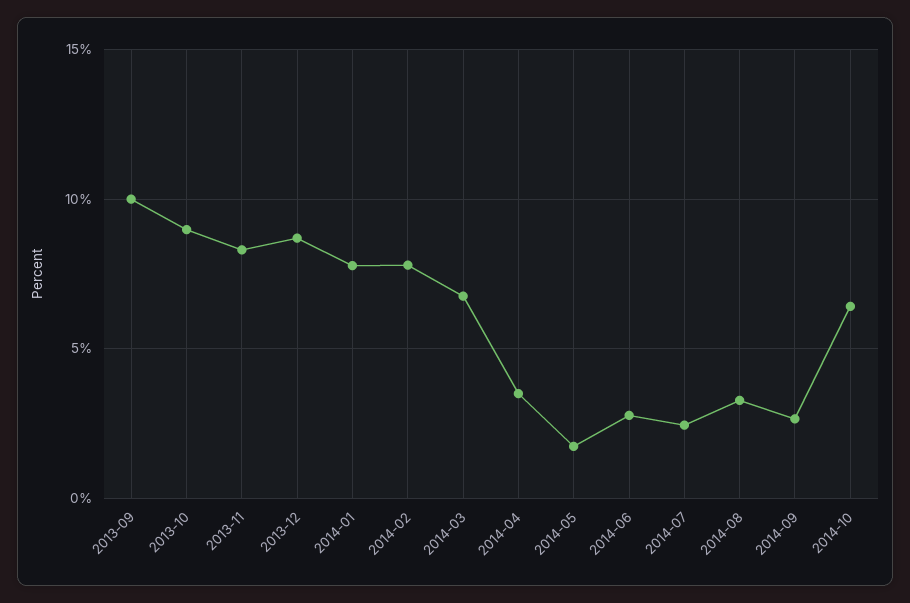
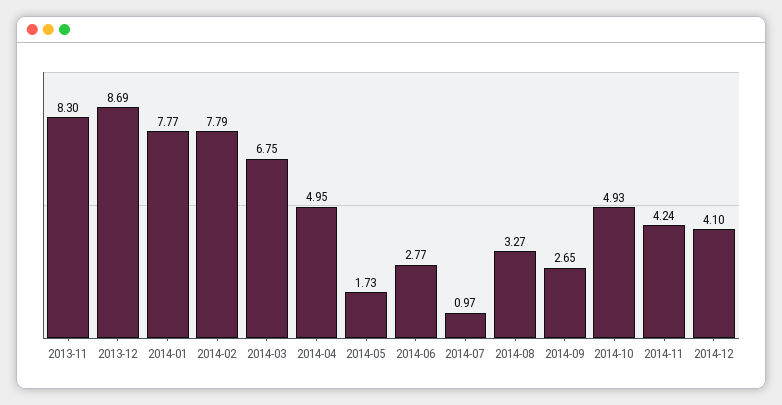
2013-09: 10 -> none
2013-10: 9 -> none
2014-04: 3.5 -> 4.95
2014-07: 2.5 -> 0.97
2014-10: 6.5 -> 4.93
2014-11: none -> 4.24
2014-12: none -> 4.1

